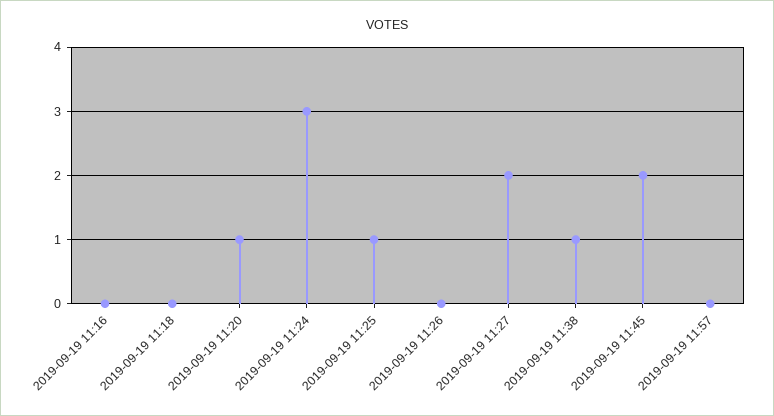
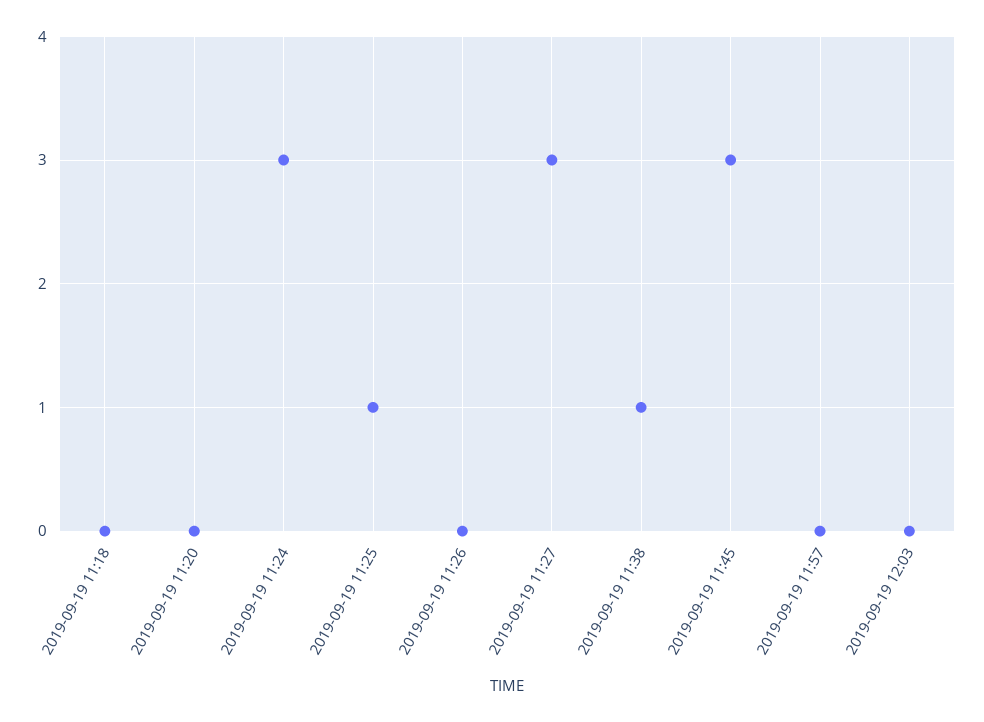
2019-09-19 11:16: 0 -> none
2019-09-19 11:20: 1 -> 0
2019-09-19 11:27: 2 -> 3
2019-09-19 11:45: 2 -> 3
2019-09-19 12:03: none -> 0

